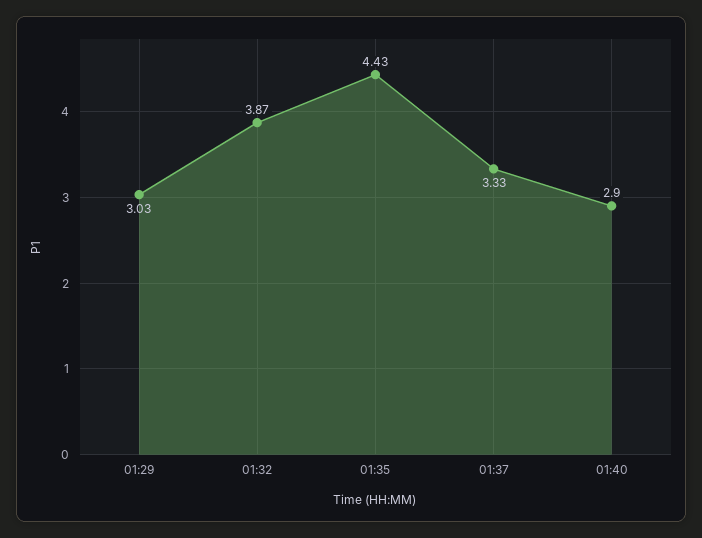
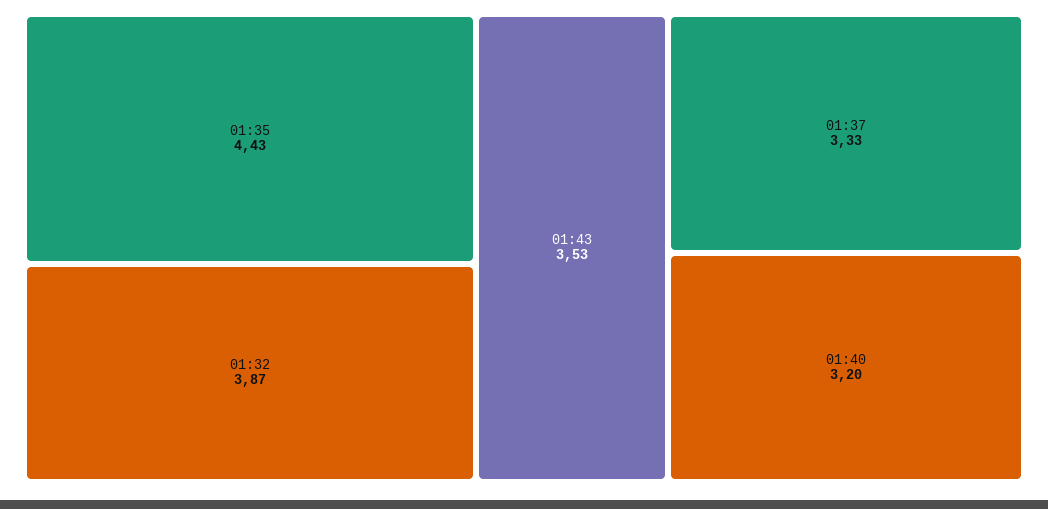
01:29: 3.03 -> none
01:40: 2.9 -> 3.2
01:43: none -> 3.53

